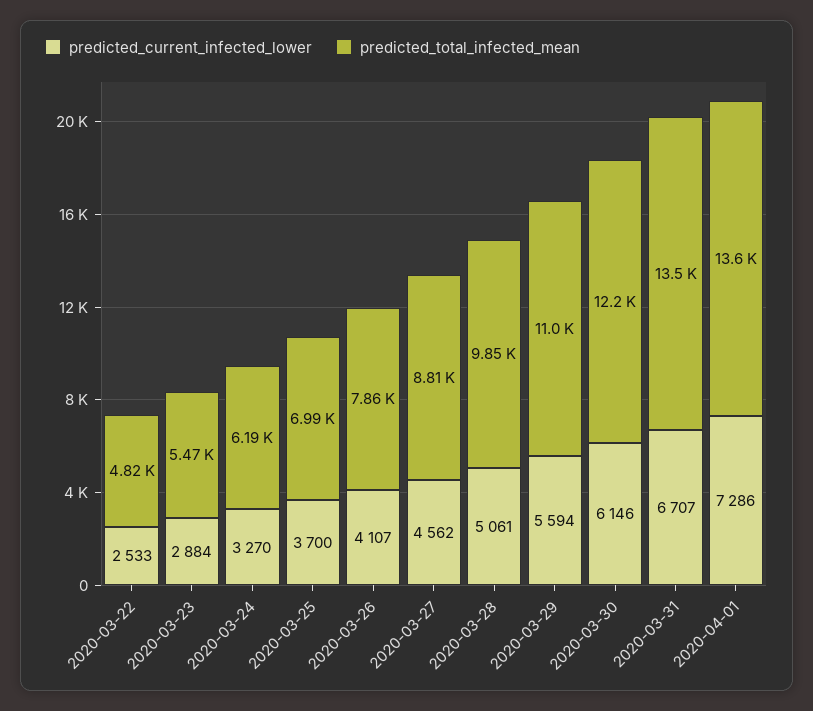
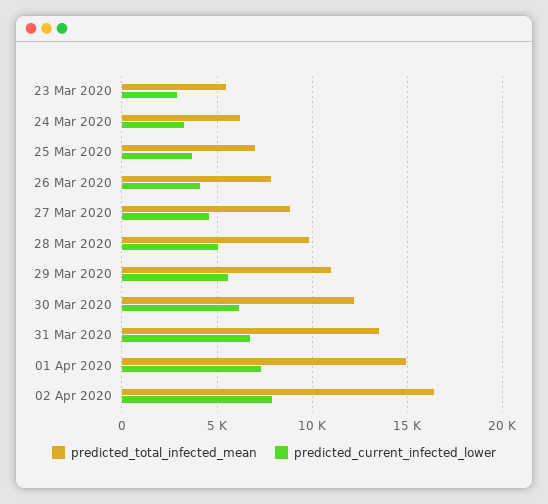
predicted_current_infected_lower, 2020-03-22: 2533 -> none
predicted_total_infected_mean, 2020-03-22: 4820 -> none
predicted_total_infected_mean, 2020-04-01: 13600 -> 15000
predicted_total_infected_mean, 02 Apr 2020: none -> 16500
predicted_current_infected_lower, 02 Apr 2020: none -> 8000

